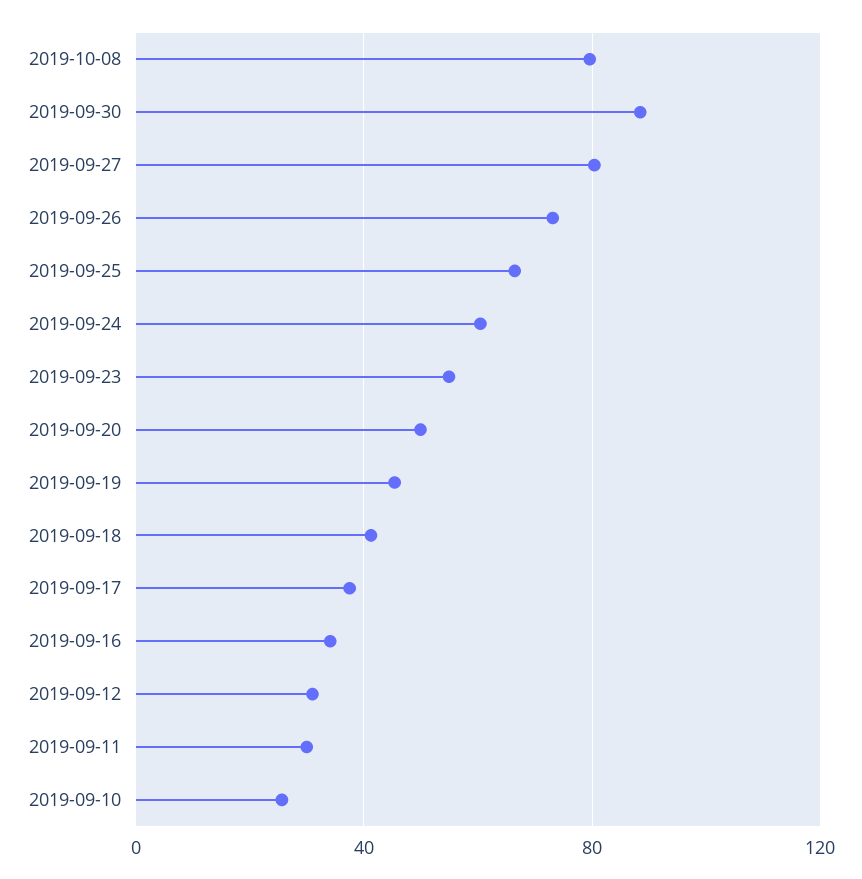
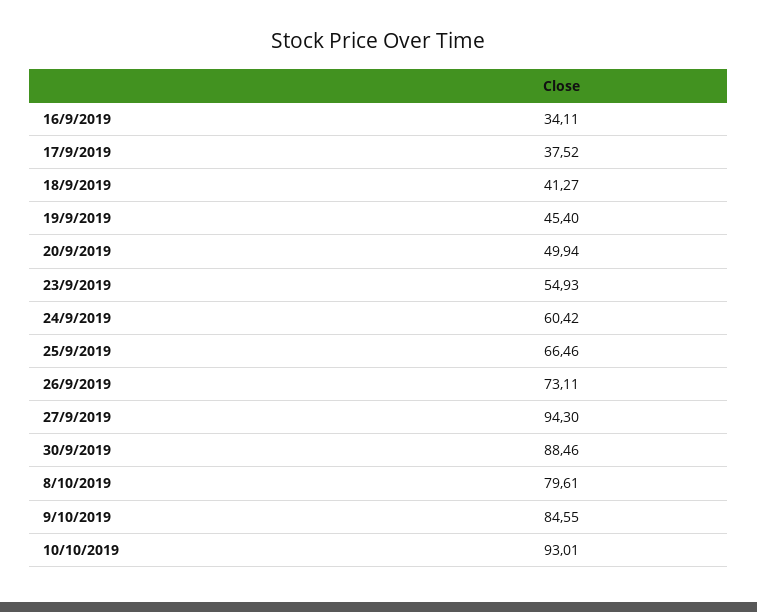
2019-09-27: 80 -> 94.3
2019-09-12: 30 -> none
2019-09-11: 30 -> none
2019-09-10: 25 -> none
9/10/2019: none -> 84.55
10/10/2019: none -> 93.01

